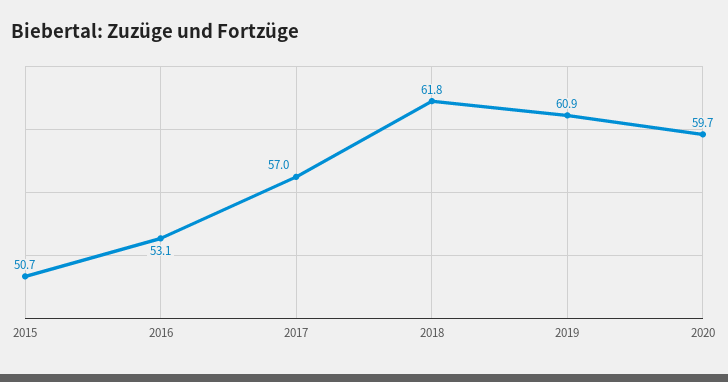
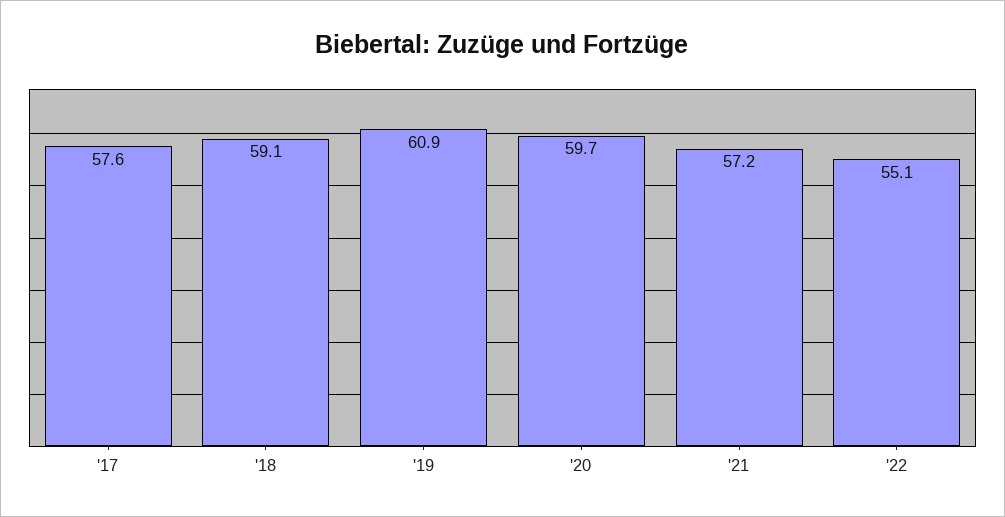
2015: 50.7 -> none
2016: 53.1 -> none
2017: 57 -> 57.6
2018: 61.8 -> 59.1
'21: none -> 57.2
'22: none -> 55.1

